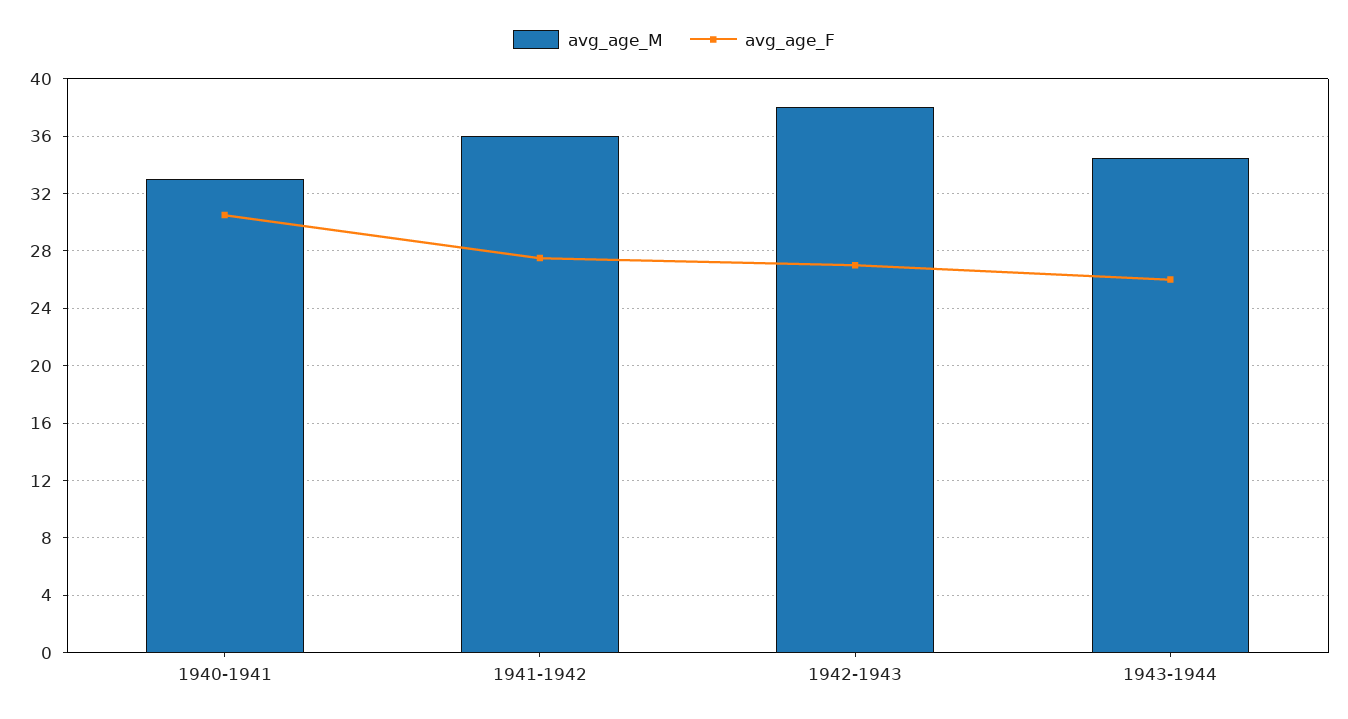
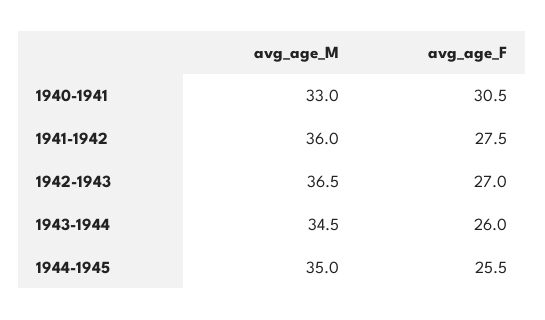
avg_age_M, 1942-1943: 38 -> 36.5
avg_age_M, 1944-1945: none -> 35
avg_age_F, 1944-1945: none -> 25.5

